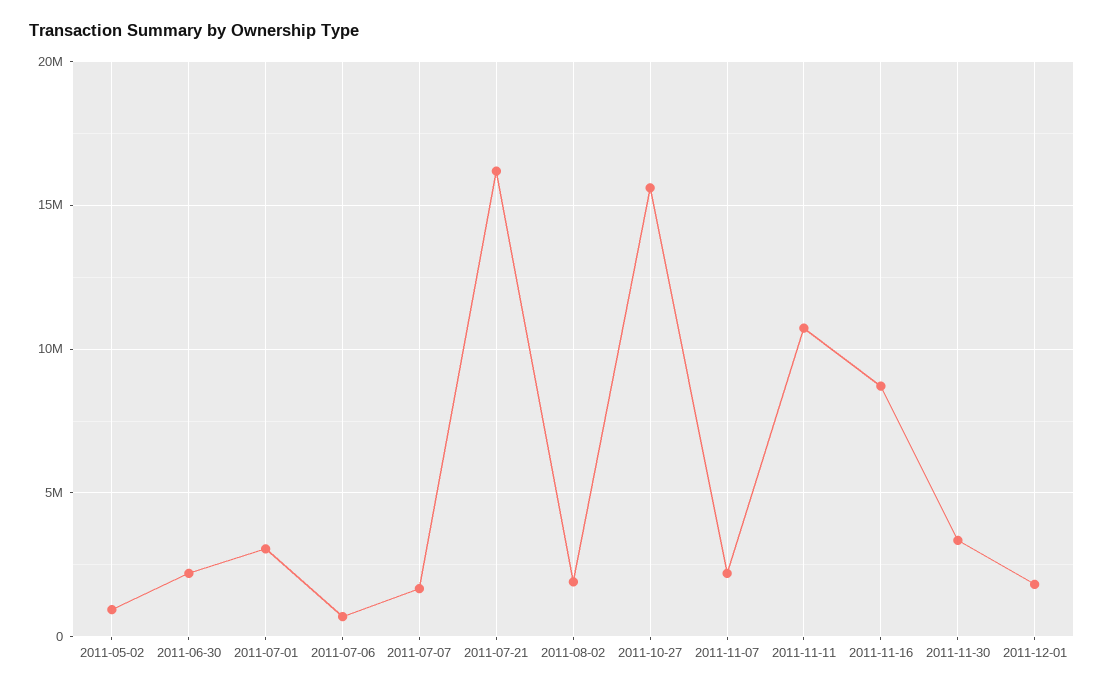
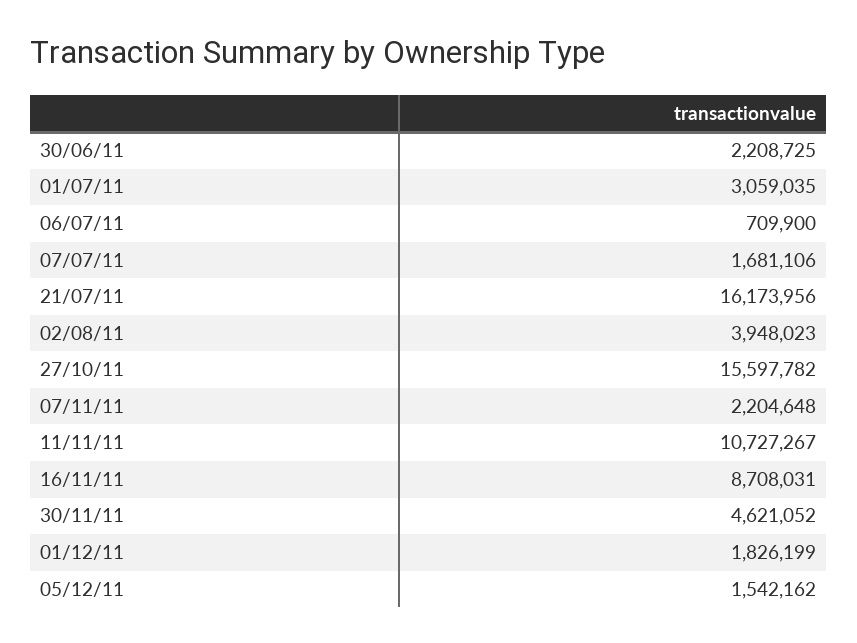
2011-05-02: 1000000 -> none
2011-08-02: 2000000 -> 3948023
2011-11-30: 3500000 -> 4621052
05/12/11: none -> 1542162

